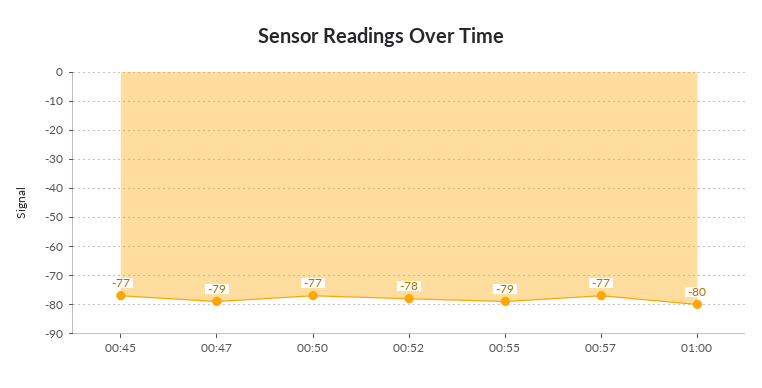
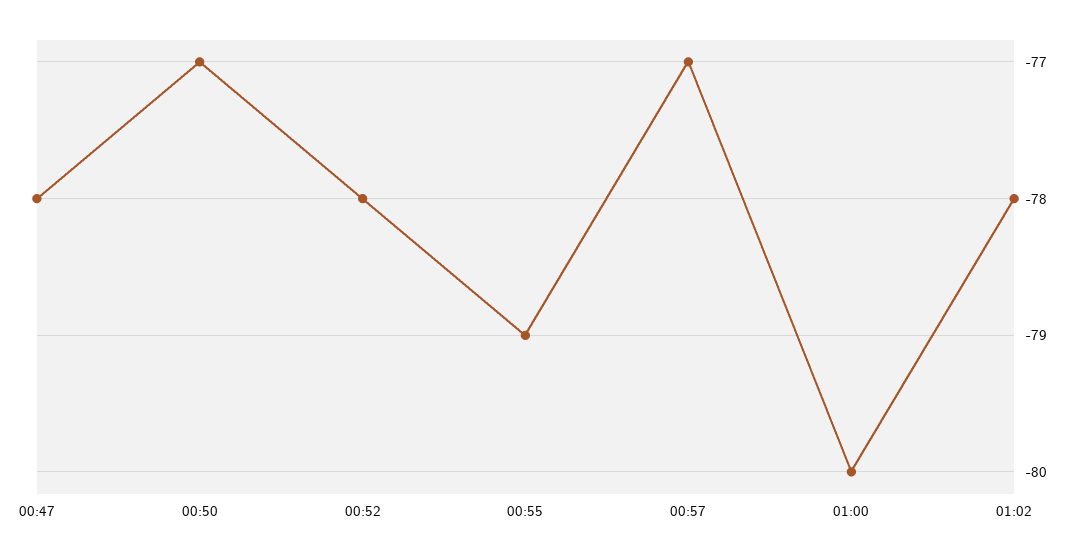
00:45: -77 -> none
00:47: -79 -> -78
01:02: none -> -78

